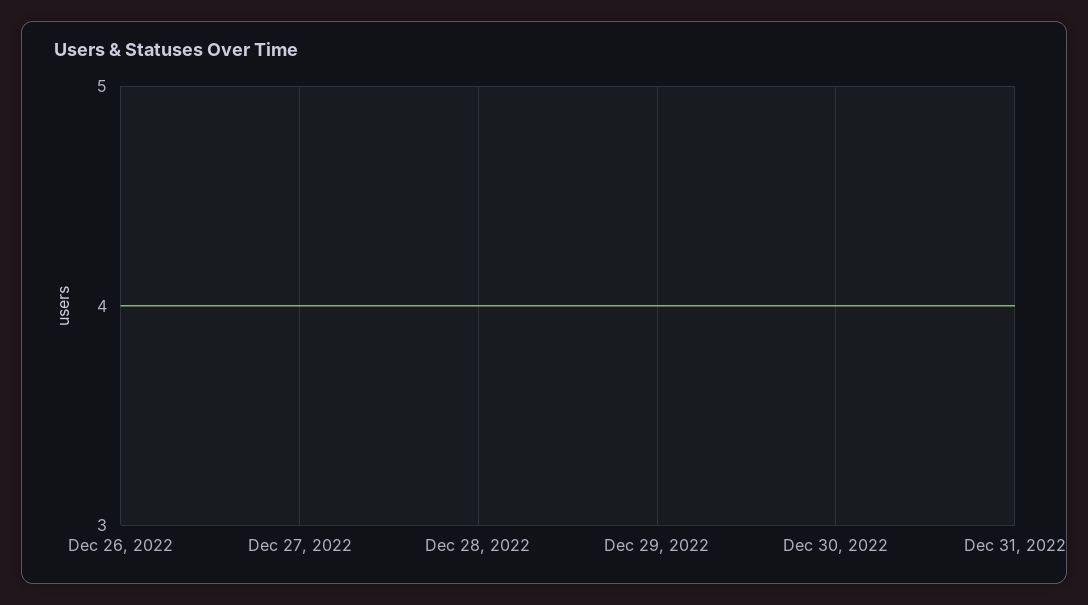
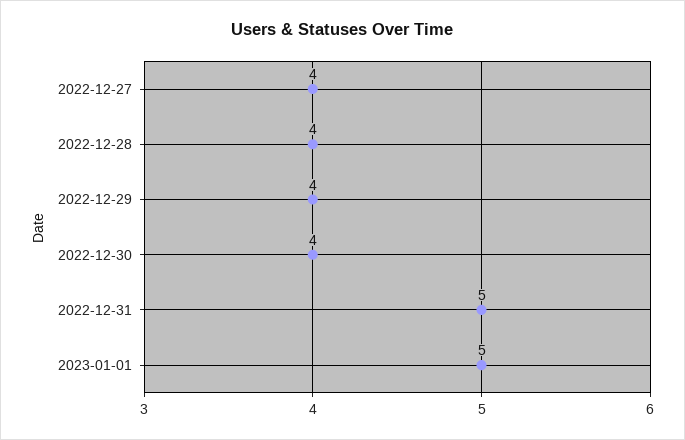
Dec 26, 2022: 4 -> none
Dec 31, 2022: 4 -> 5
2023-01-01: none -> 5

